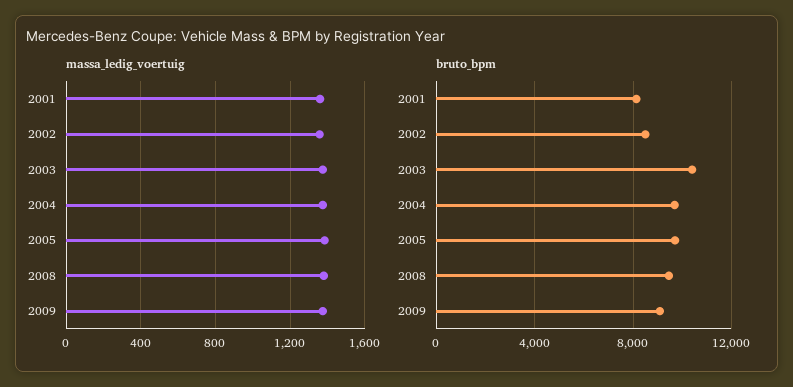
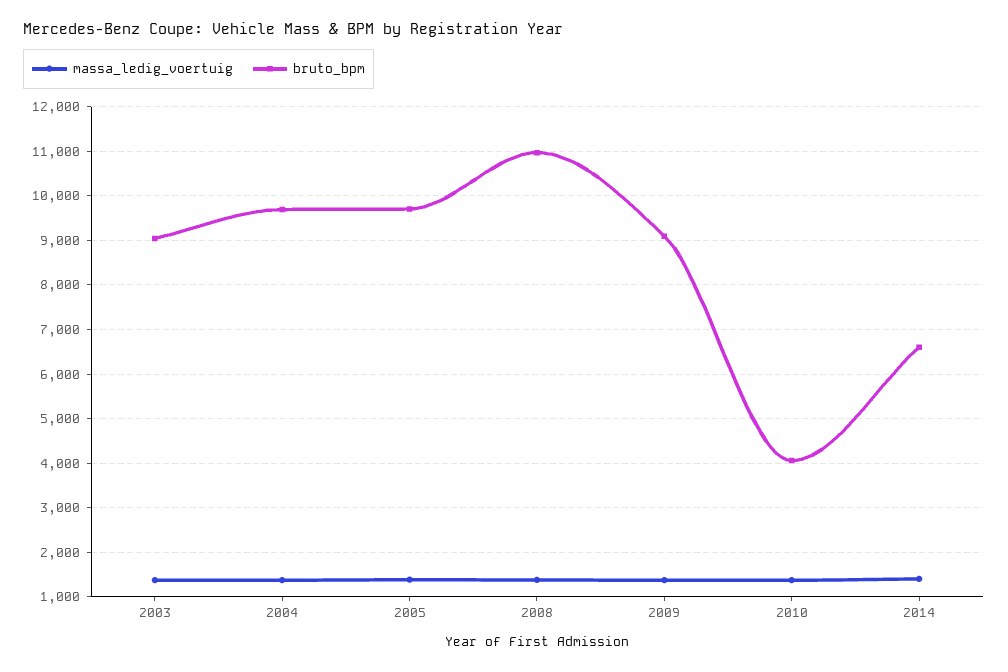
massa_ledig_voertuig, 2001: 1350 -> none
massa_ledig_voertuig, 2002: 1350 -> none
bruto_bpm, 2001: 8000 -> none
bruto_bpm, 2002: 8500 -> none
bruto_bpm, 2003: 10500 -> 9000
bruto_bpm, 2008: 9500 -> 11000
massa_ledig_voertuig, 2010: none -> 1400
bruto_bpm, 2010: none -> 4000
massa_ledig_voertuig, 2014: none -> 1400
bruto_bpm, 2014: none -> 6600

